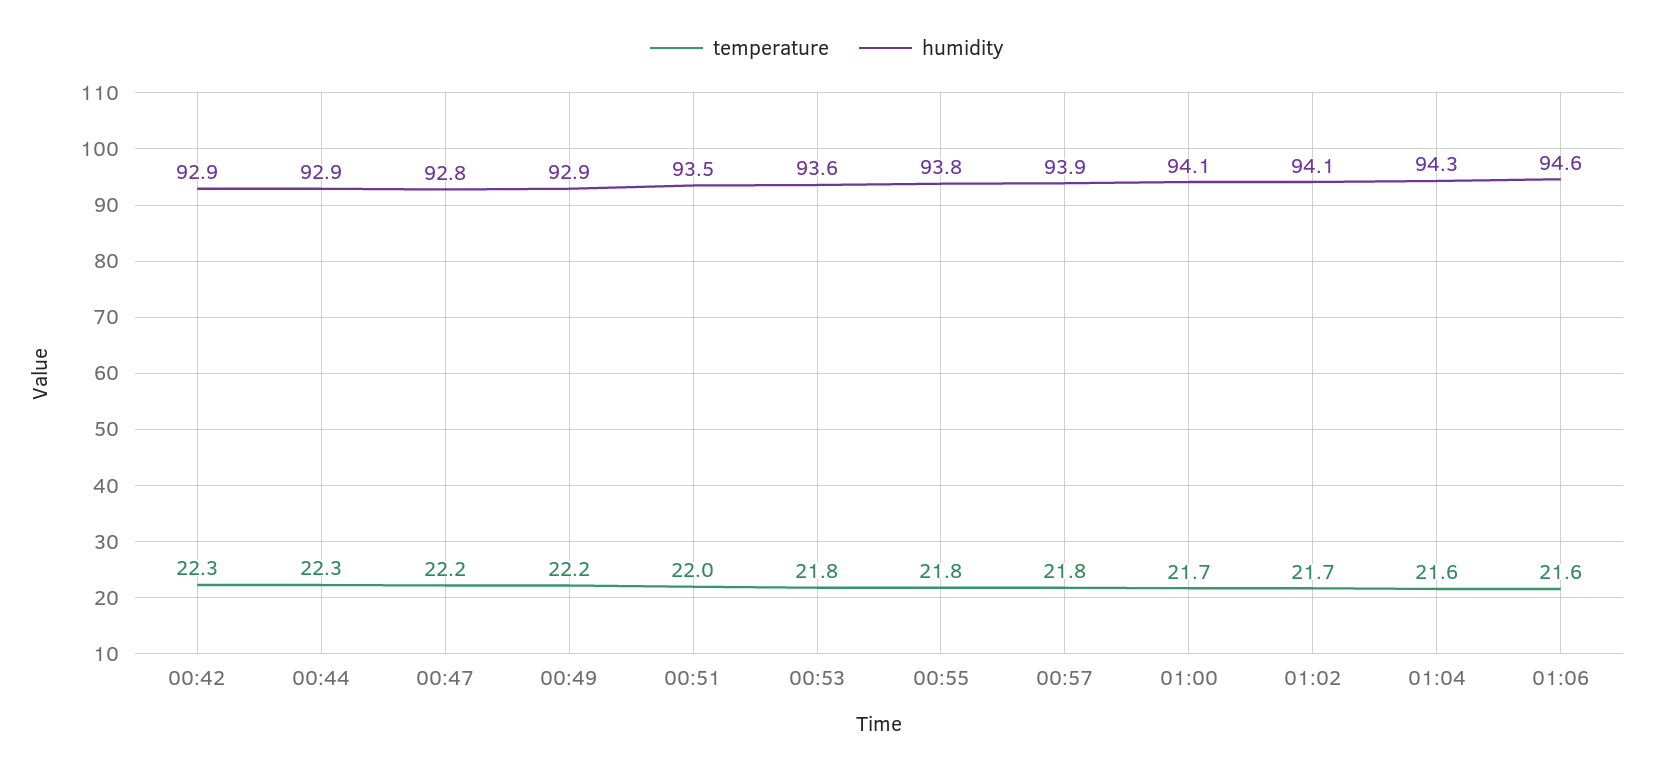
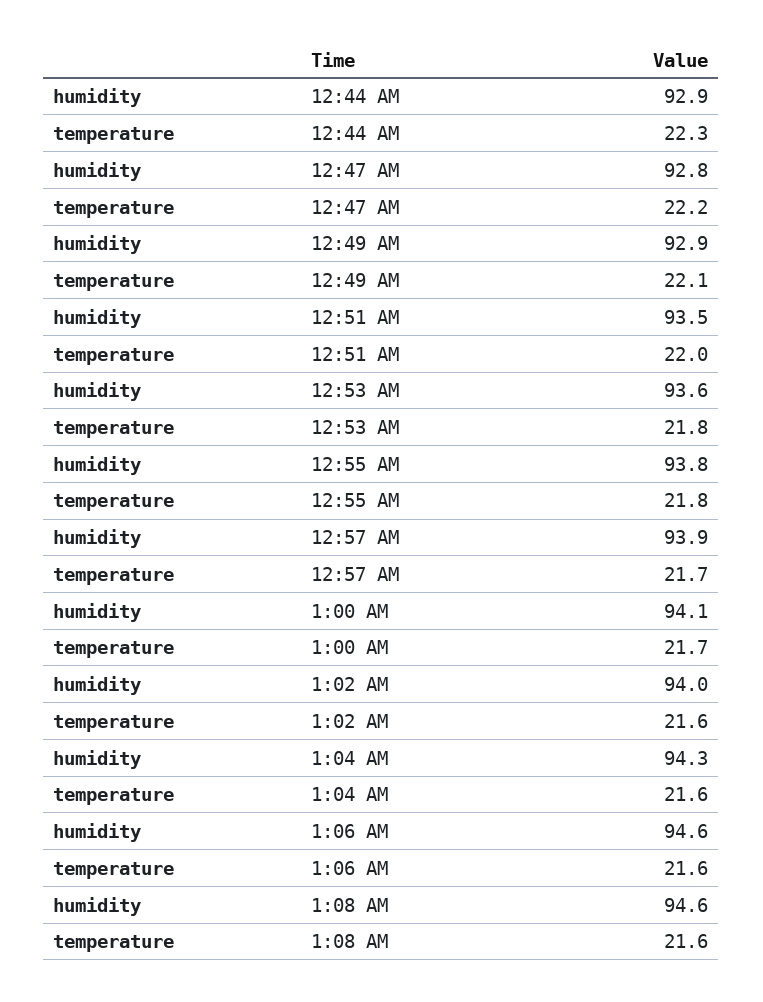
temperature, 00:42: 22.3 -> none
humidity, 00:42: 92.9 -> none
temperature, 00:49: 22.2 -> 22.1
temperature, 00:57: 21.8 -> 21.7
temperature, 01:02: 21.7 -> 21.6
humidity, 01:02: 94.1 -> 94
humidity, 1:08 AM: none -> 94.6
temperature, 1:08 AM: none -> 21.6

